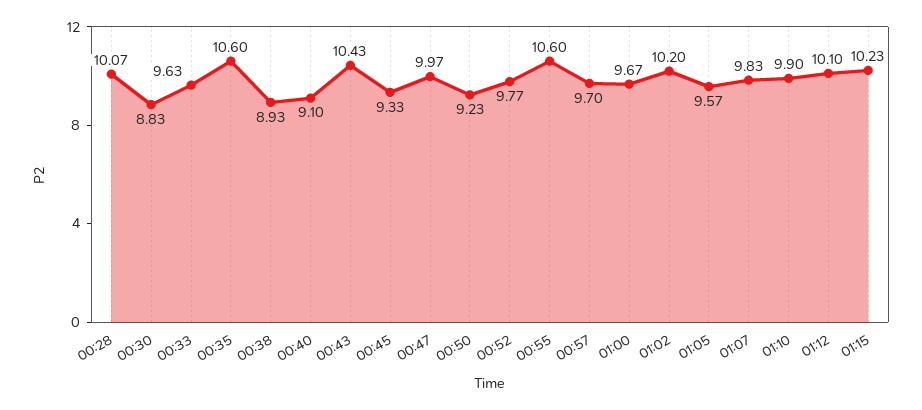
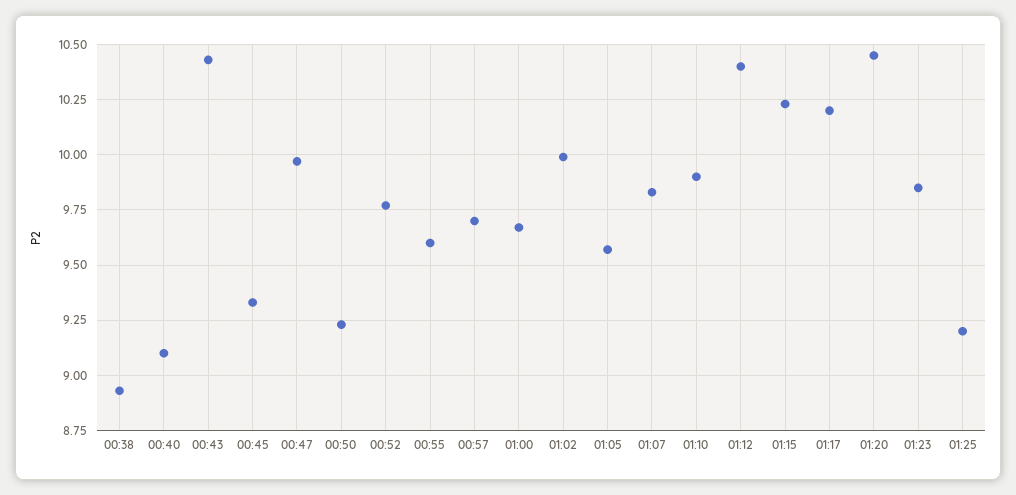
00:28: 10.07 -> none
00:30: 8.83 -> none
00:33: 9.63 -> none
00:35: 10.6 -> none
00:55: 10.6 -> 9.6
01:02: 10.2 -> 10
01:12: 10.1 -> 10.4
01:17: none -> 10.2
01:20: none -> 10.45
01:23: none -> 9.85
01:25: none -> 9.2

